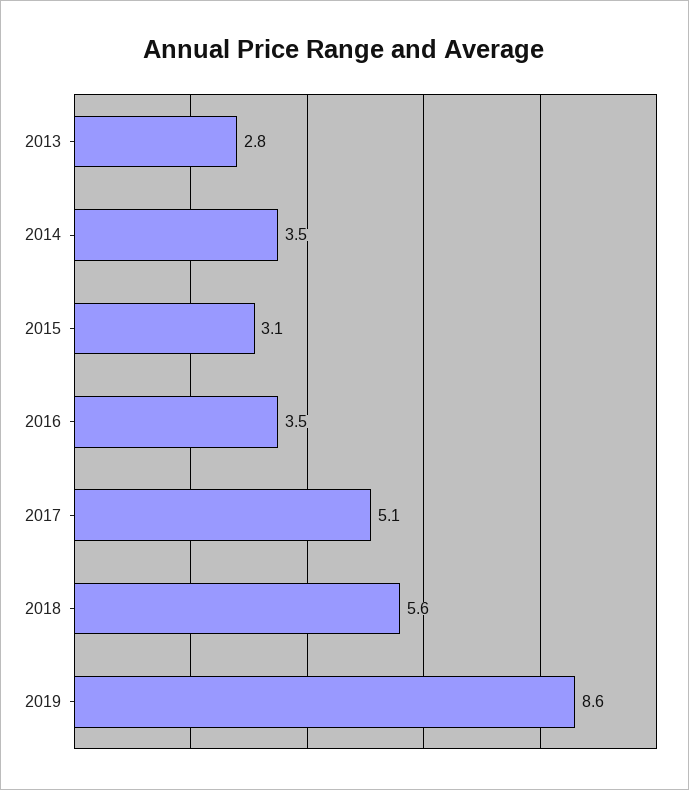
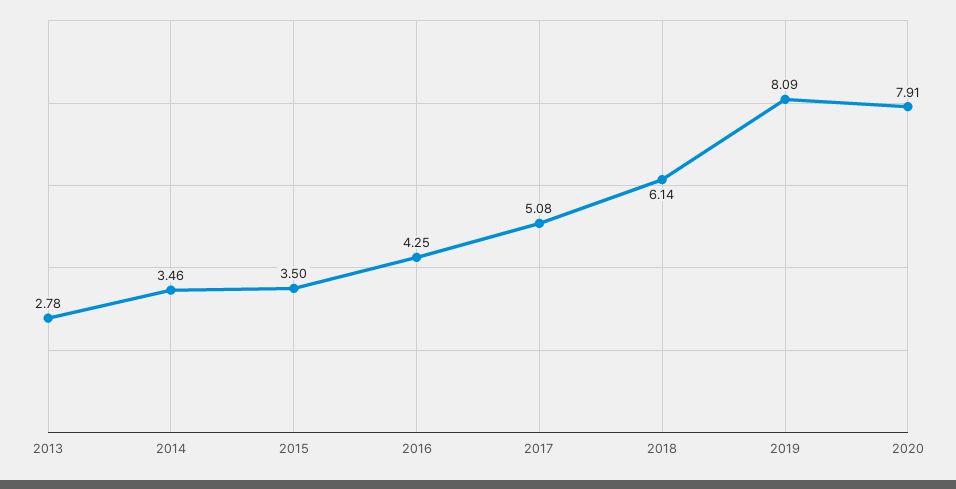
2015: 3.1 -> 3.5
2016: 3.5 -> 4.25
2018: 5.6 -> 6.14
2019: 8.6 -> 8.09
2020: none -> 7.91

